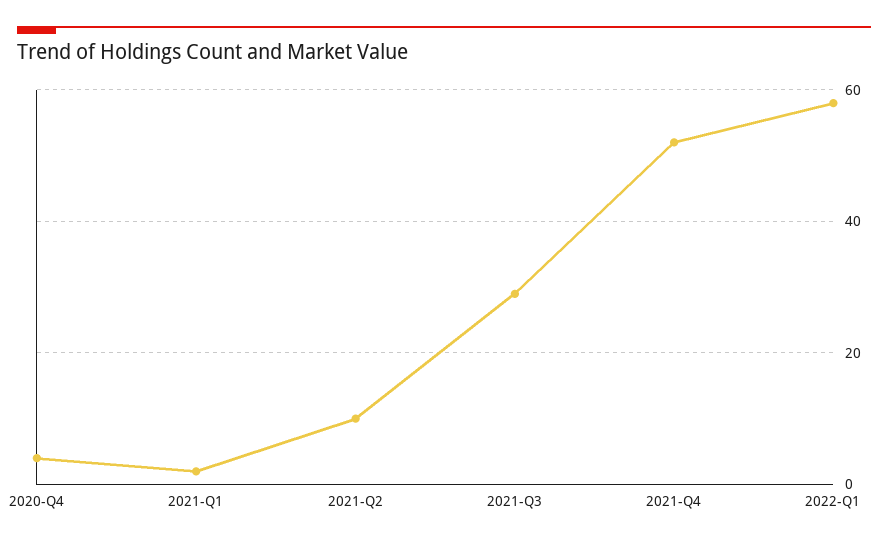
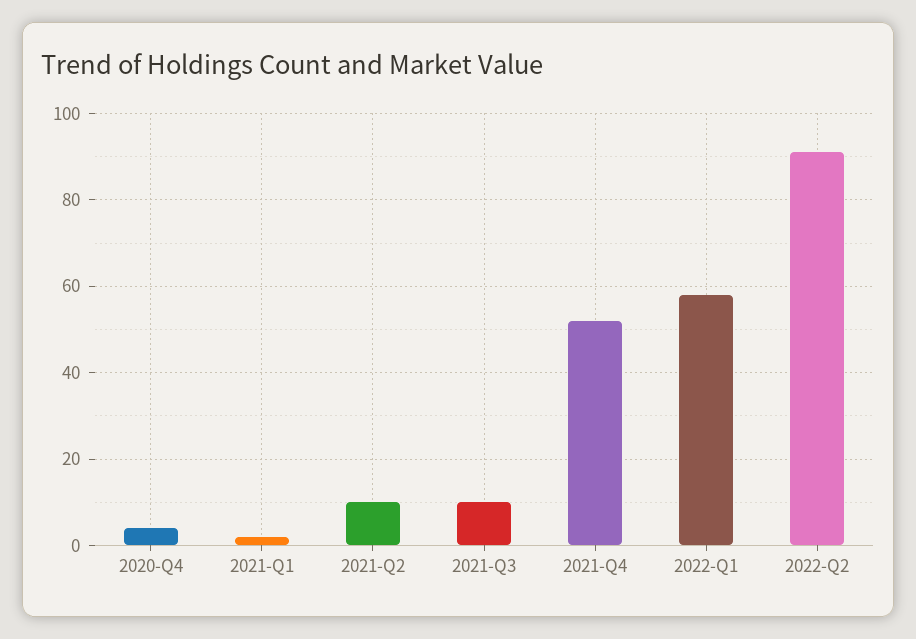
2021-Q3: 30 -> 10
2022-Q2: none -> 90

